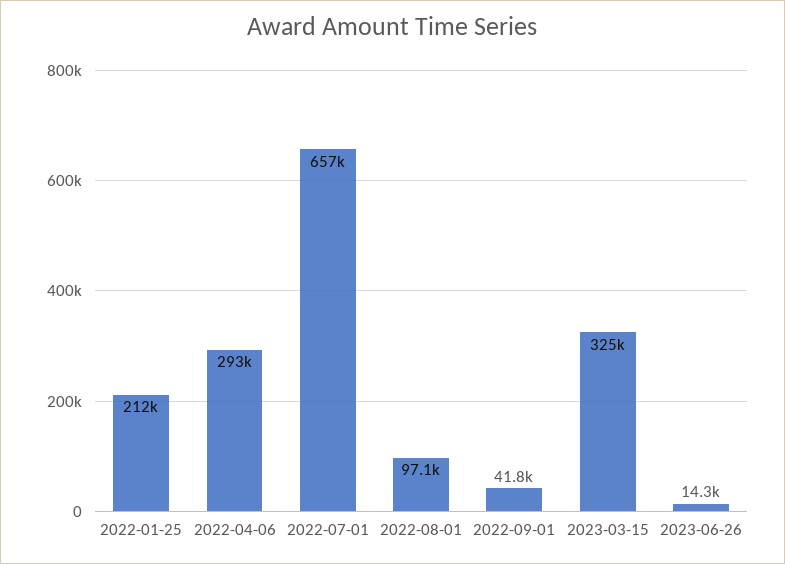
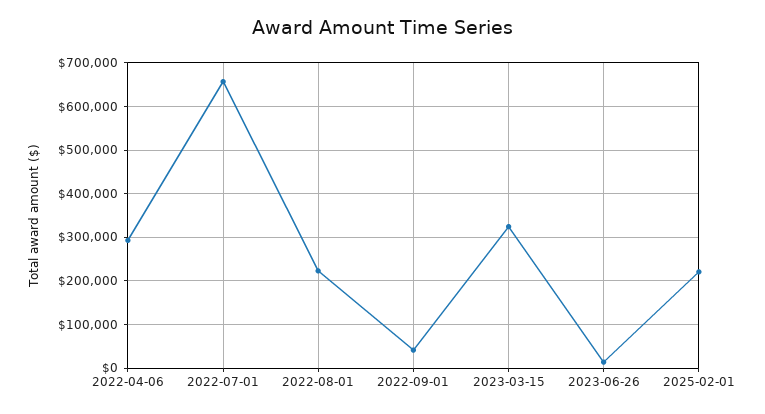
2022-01-25: 212000 -> none
2022-08-01: 97100 -> 220000
2025-02-01: none -> 220000

